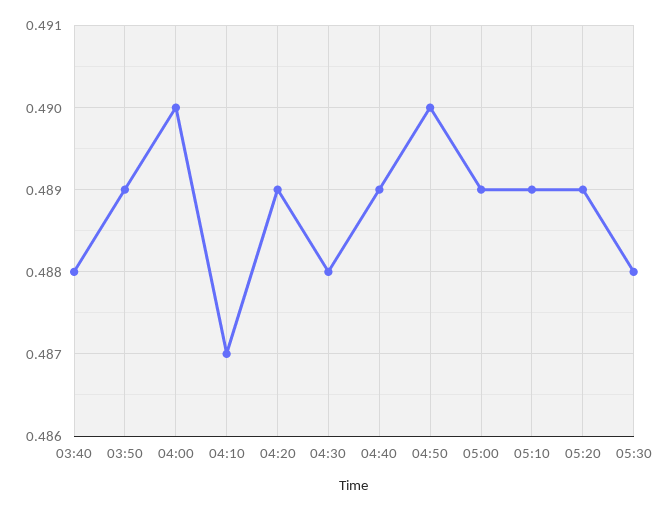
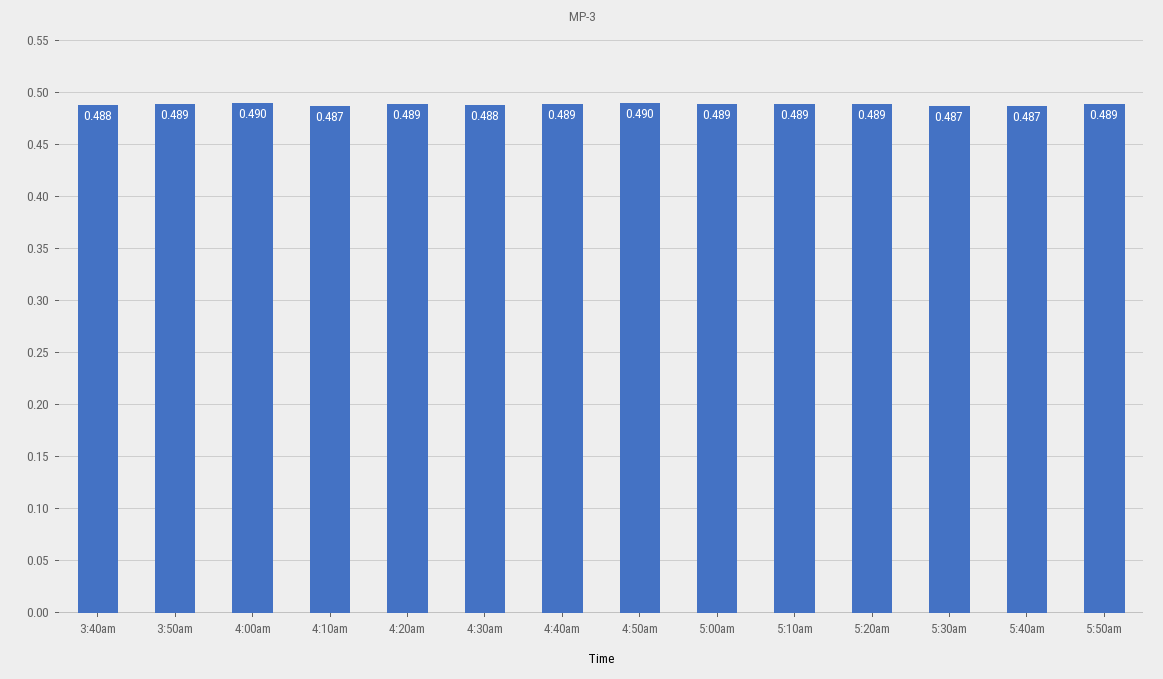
05:30: 0.488 -> 0.487
5:40am: none -> 0.487
5:50am: none -> 0.489

